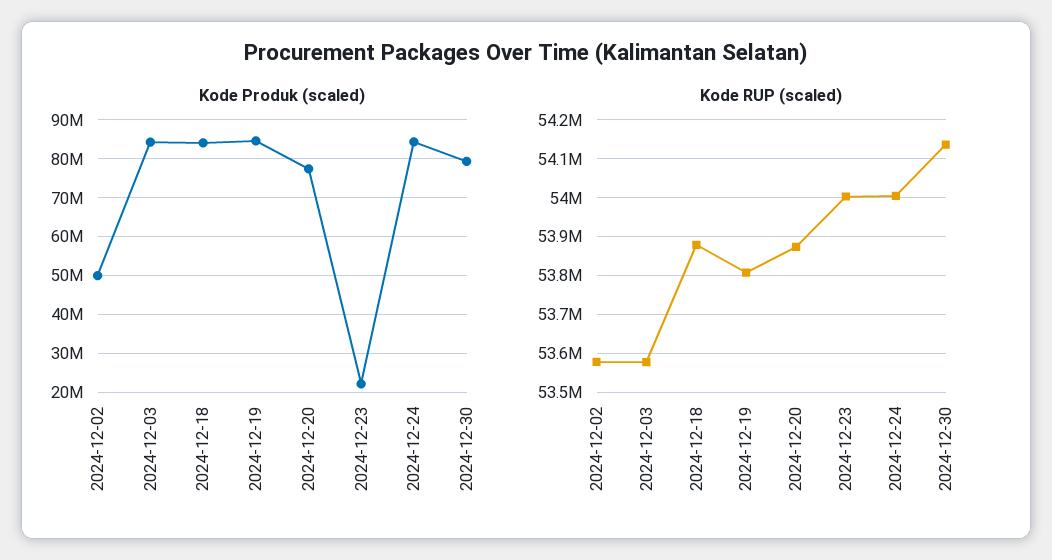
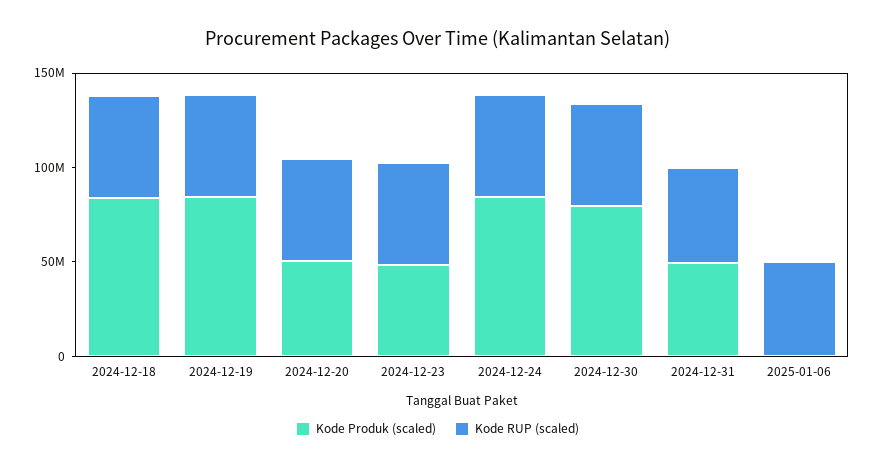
Kode Produk (scaled), 2024-12-02: 50000000 -> none
Kode Produk (scaled), 2024-12-03: 84000000 -> none
Kode Produk (scaled), 2024-12-20: 78000000 -> 50000000
Kode Produk (scaled), 2024-12-23: 22000000 -> 50000000
Kode RUP (scaled), 2024-12-02: 53580000 -> none
Kode RUP (scaled), 2024-12-03: 53580000 -> none
Kode Produk (scaled), 2024-12-31: none -> 50000000
Kode RUP (scaled), 2024-12-31: none -> 50000000
Kode Produk (scaled), 2025-01-06: none -> 0
Kode RUP (scaled), 2025-01-06: none -> 50000000

